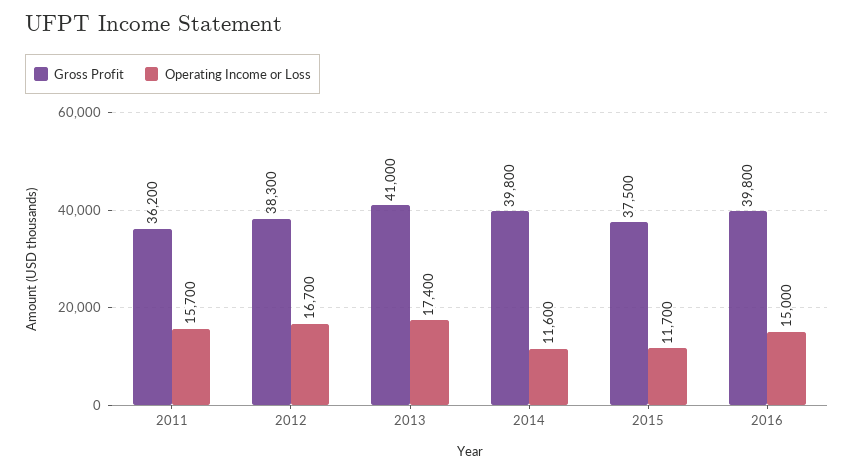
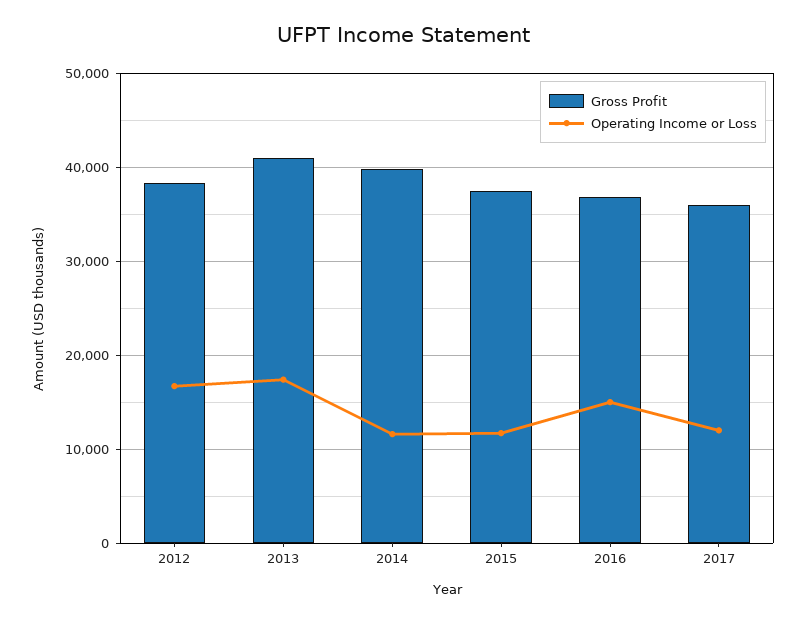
Gross Profit, 2011: 36200 -> none
Operating Income or Loss, 2011: 15700 -> none
Gross Profit, 2016: 39800 -> 37000
Gross Profit, 2017: none -> 36000
Operating Income or Loss, 2017: none -> 12000

